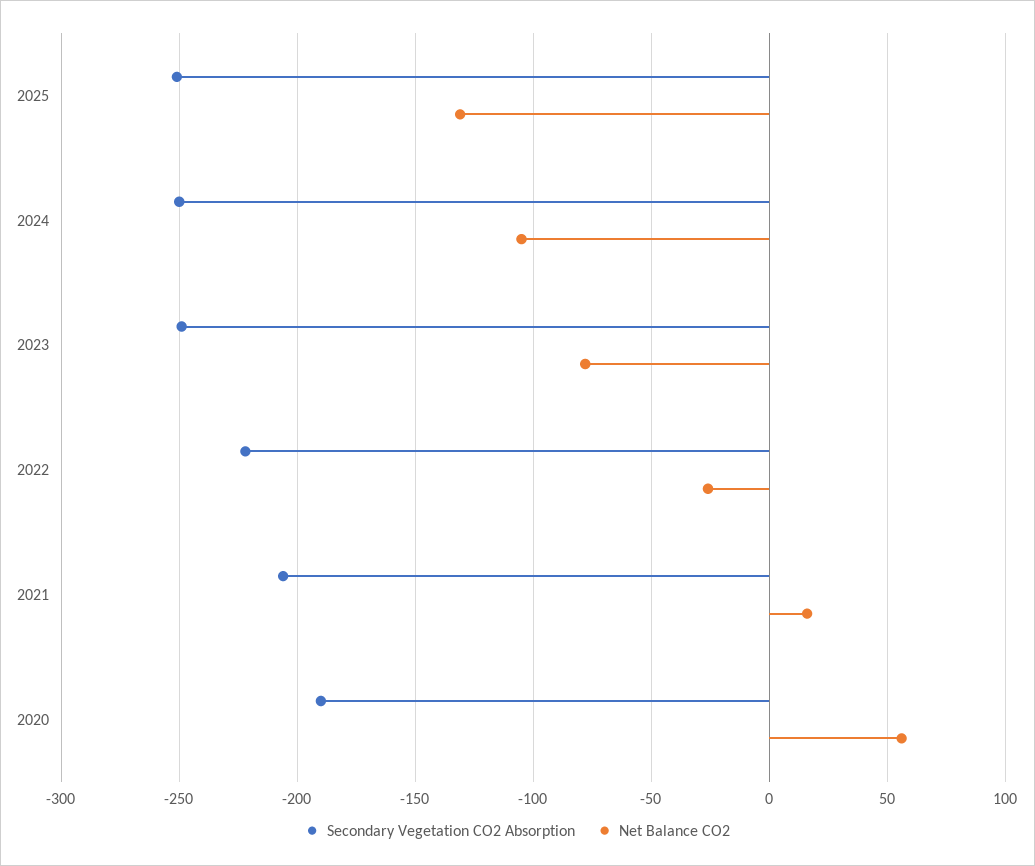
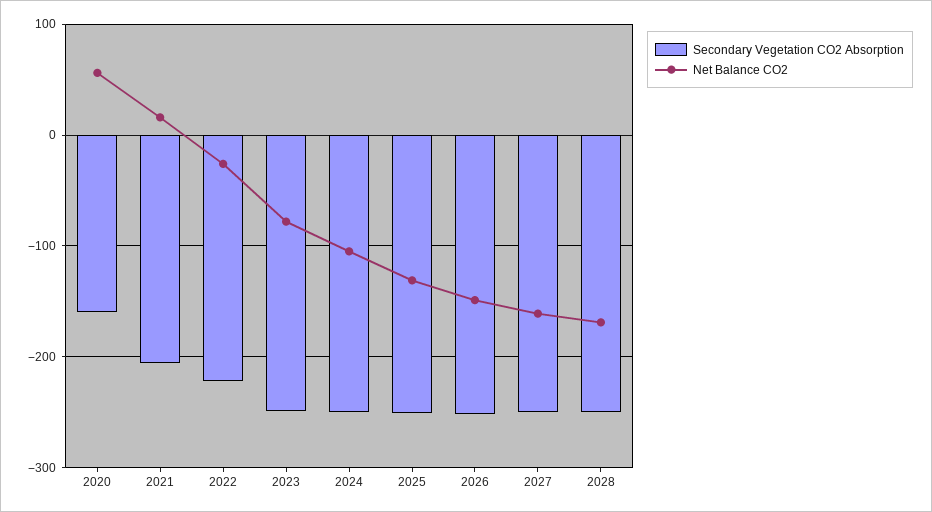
Secondary Vegetation CO2 Absorption, 2020: -190 -> -160
Secondary Vegetation CO2 Absorption, 2026: none -> -250
Net Balance CO2, 2026: none -> -150
Secondary Vegetation CO2 Absorption, 2027: none -> -250
Net Balance CO2, 2027: none -> -160
Secondary Vegetation CO2 Absorption, 2028: none -> -250
Net Balance CO2, 2028: none -> -170

